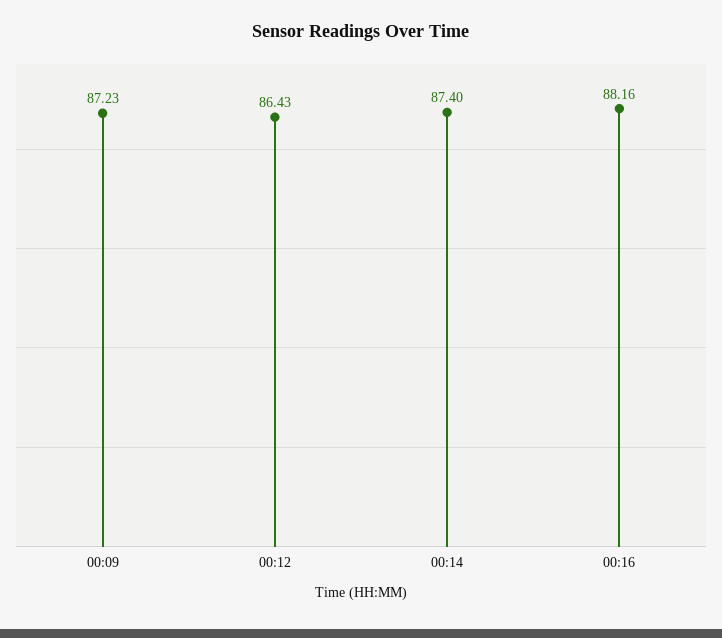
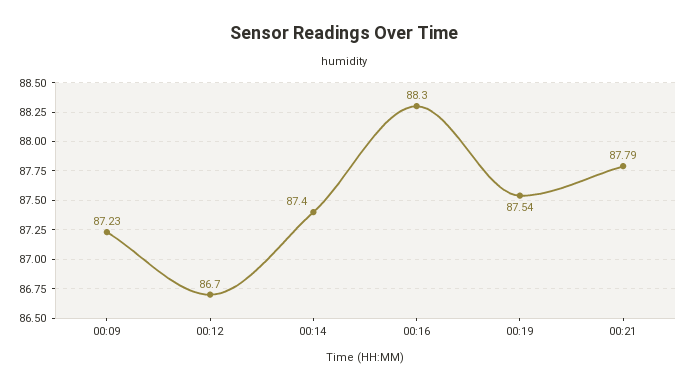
00:12: 86.43 -> 86.7
00:16: 88.16 -> 88.3
00:19: none -> 87.54
00:21: none -> 87.79

